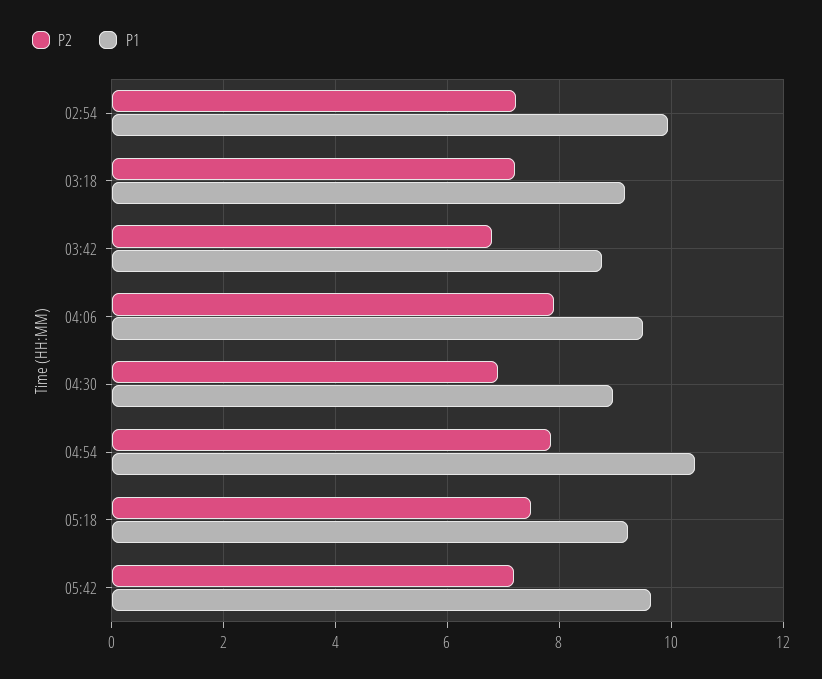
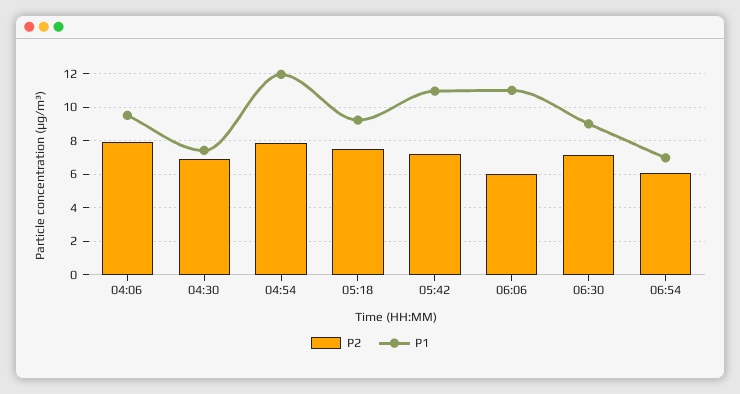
P2, 02:54: 7.2 -> none
P1, 02:54: 10 -> none
P2, 03:18: 7.2 -> none
P1, 03:18: 9.2 -> none
P2, 03:42: 6.8 -> none
P1, 03:42: 8.8 -> none
P1, 04:30: 9 -> 7.5
P1, 04:54: 10.4 -> 12
P1, 05:42: 9.6 -> 11
P2, 06:06: none -> 6
P1, 06:06: none -> 11
P2, 06:30: none -> 7
P1, 06:30: none -> 9
P2, 06:54: none -> 6
P1, 06:54: none -> 7

